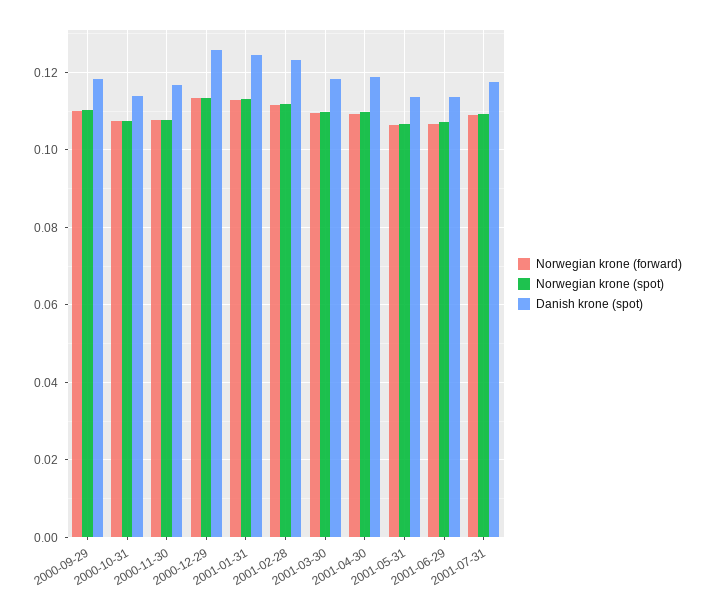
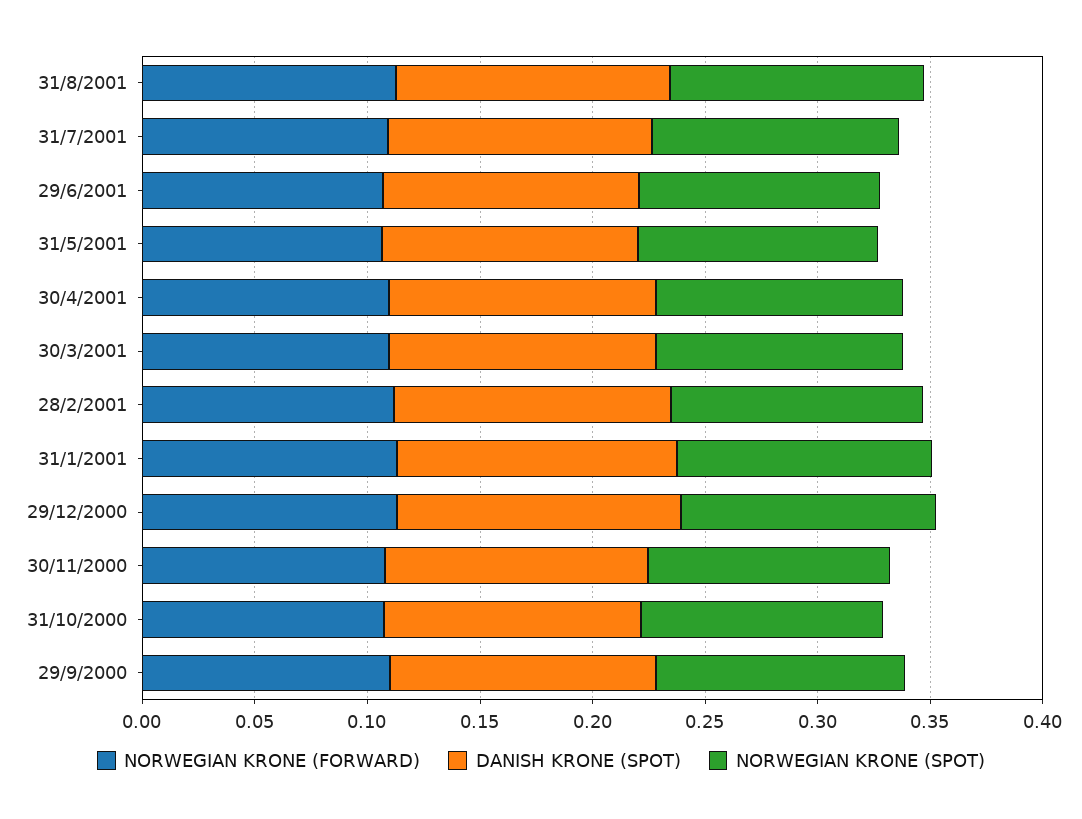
Norwegian krone (forward), 31/8/2001: none -> 0.11
Danish krone (spot), 31/8/2001: none -> 0.12
Norwegian krone (spot), 31/8/2001: none -> 0.11

